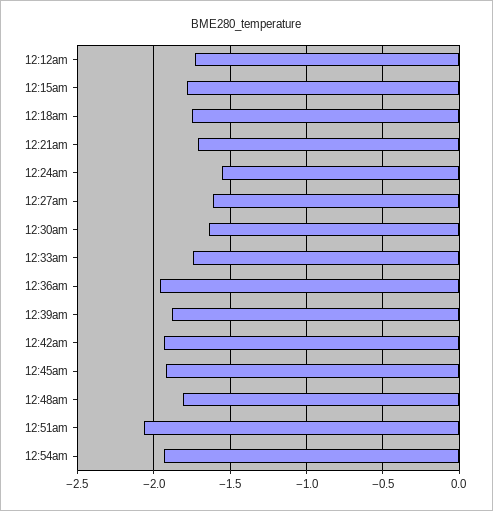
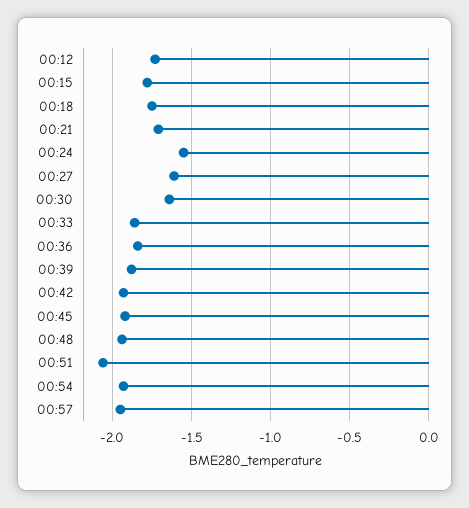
12:33am: -1.75 -> -1.85
12:36am: -1.95 -> -1.85
12:48am: -1.8 -> -1.95
00:57: none -> -1.95

